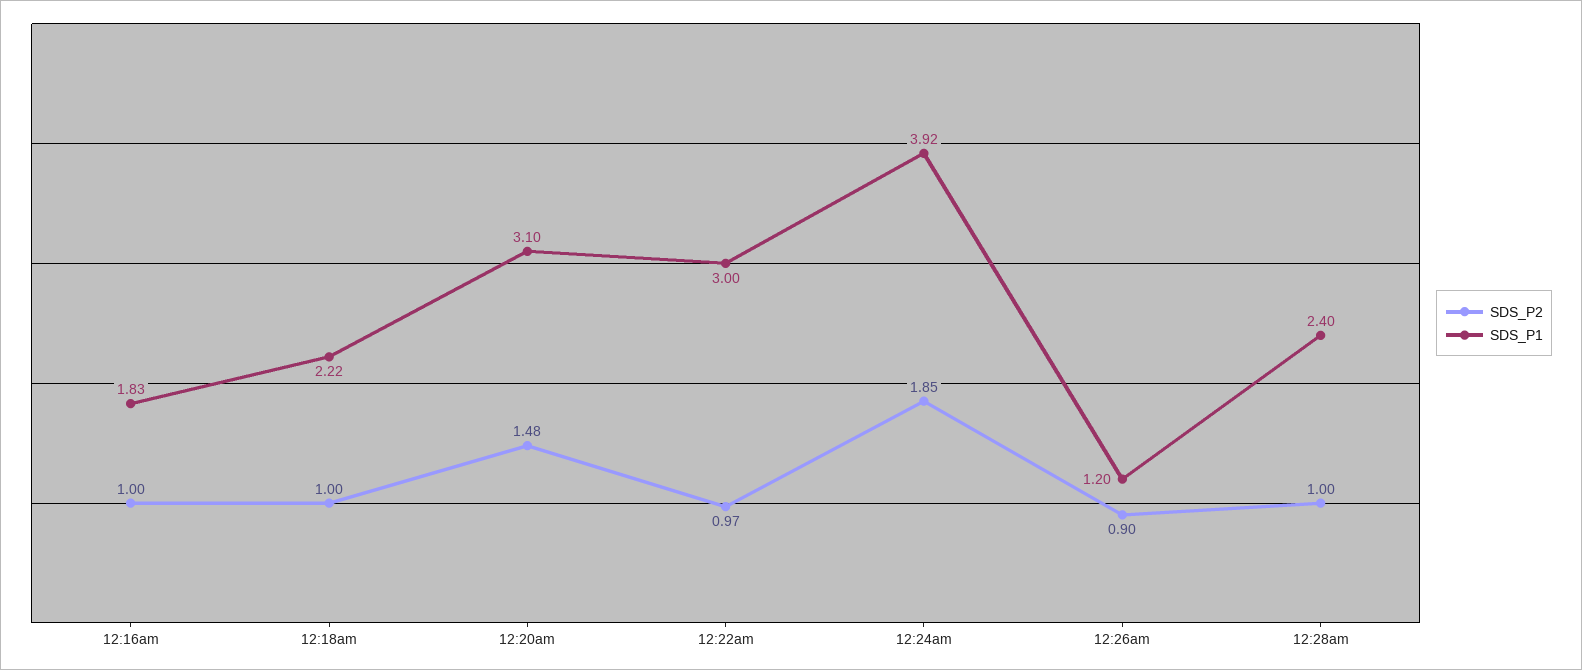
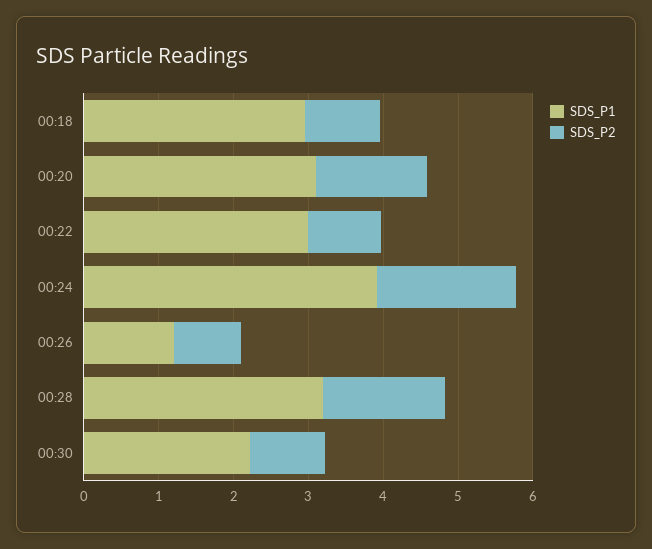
SDS_P2, 12:16am: 1 -> none
SDS_P1, 12:16am: 1.83 -> none
SDS_P1, 12:18am: 2.22 -> 3
SDS_P2, 12:28am: 1 -> 1.6
SDS_P1, 12:28am: 2.4 -> 3.2
SDS_P1, 00:30: none -> 2.2
SDS_P2, 00:30: none -> 1

